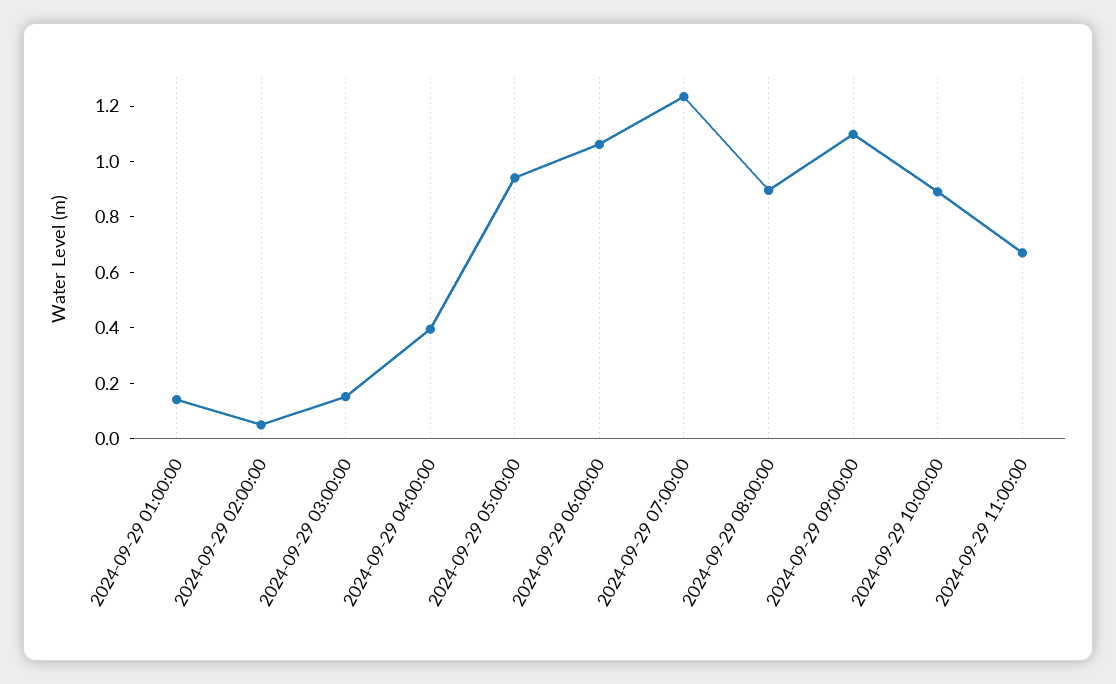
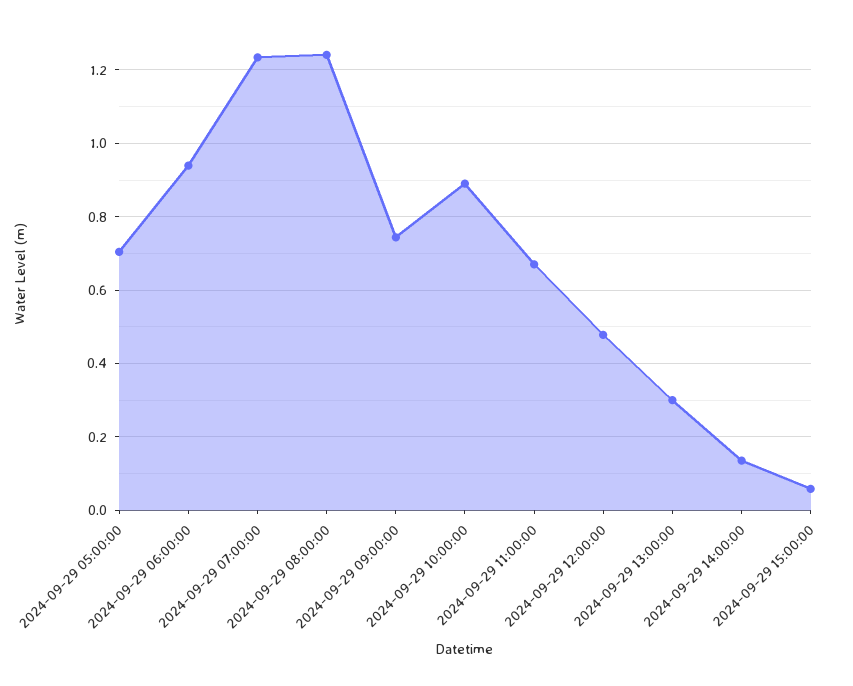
2024-09-29 01:00:00: 0.15 -> none
2024-09-29 02:00:00: 0.05 -> none
2024-09-29 03:00:00: 0.15 -> none
2024-09-29 04:00:00: 0.4 -> none
2024-09-29 05:00:00: 0.95 -> 0.7
2024-09-29 06:00:00: 1.05 -> 0.94
2024-09-29 08:00:00: 0.9 -> 1.24
2024-09-29 09:00:00: 1.1 -> 0.74
2024-09-29 12:00:00: none -> 0.48
2024-09-29 13:00:00: none -> 0.3
2024-09-29 14:00:00: none -> 0.14
2024-09-29 15:00:00: none -> 0.06

